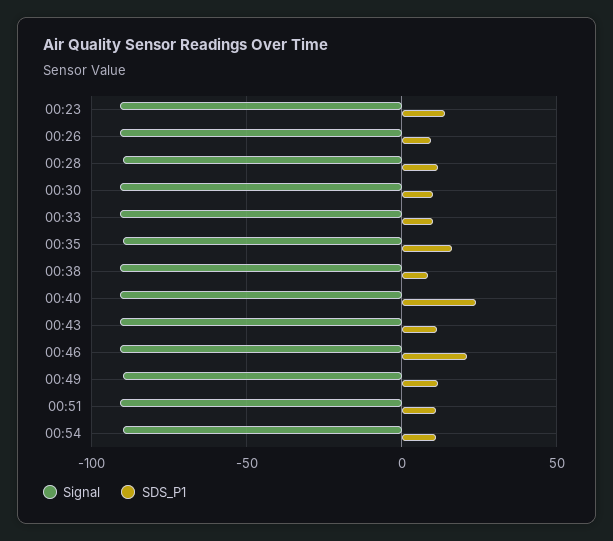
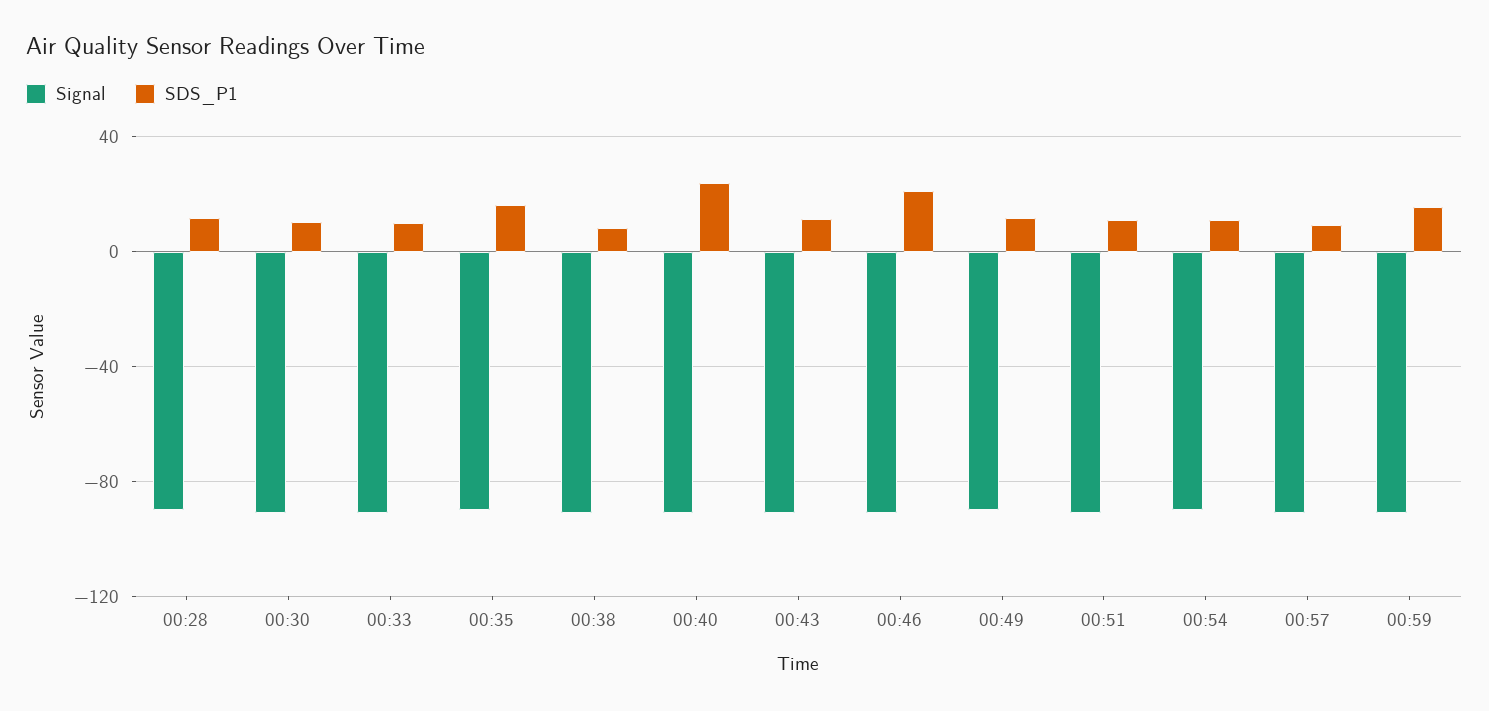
Signal, 00:23: -90 -> none
SDS_P1, 00:23: 15 -> none
Signal, 00:26: -90 -> none
SDS_P1, 00:26: 10 -> none
Signal, 00:57: none -> -90
SDS_P1, 00:57: none -> 10
Signal, 00:59: none -> -90
SDS_P1, 00:59: none -> 15

